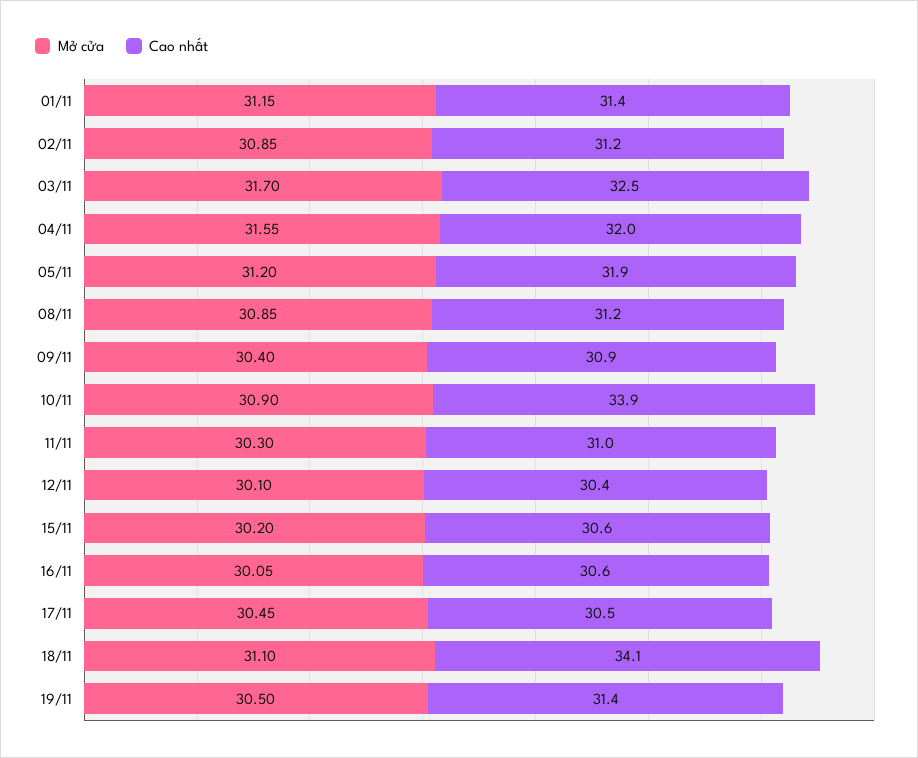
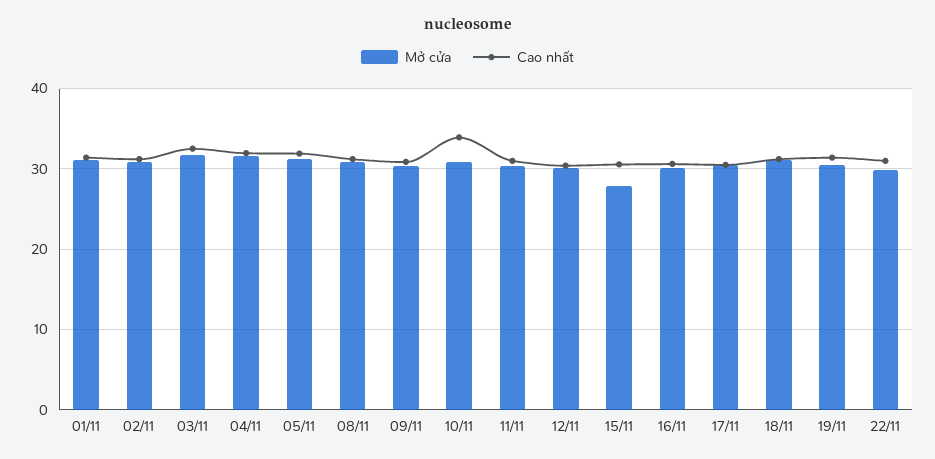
Mở cửa, 15/11: 30.2 -> 28
Cao nhất, 18/11: 34.1 -> 31
Mở cửa, 22/11: none -> 30
Cao nhất, 22/11: none -> 31

